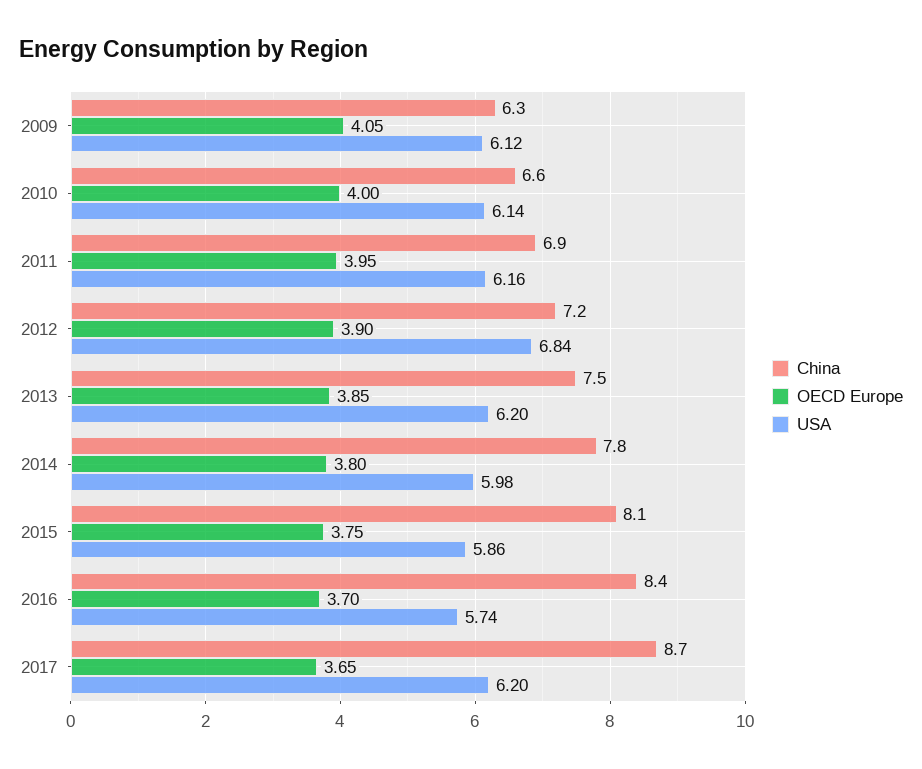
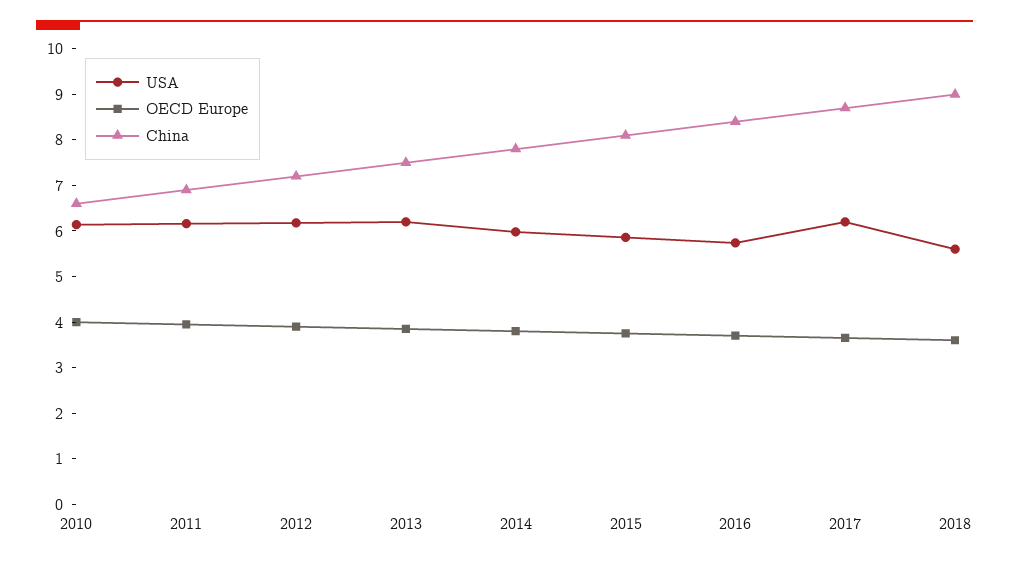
China, 2009: 6.3 -> none
OECD Europe, 2009: 4.05 -> none
USA, 2009: 6.12 -> none
USA, 2012: 6.84 -> 6.2
USA, 2018: none -> 5.6
OECD Europe, 2018: none -> 3.6
China, 2018: none -> 9

